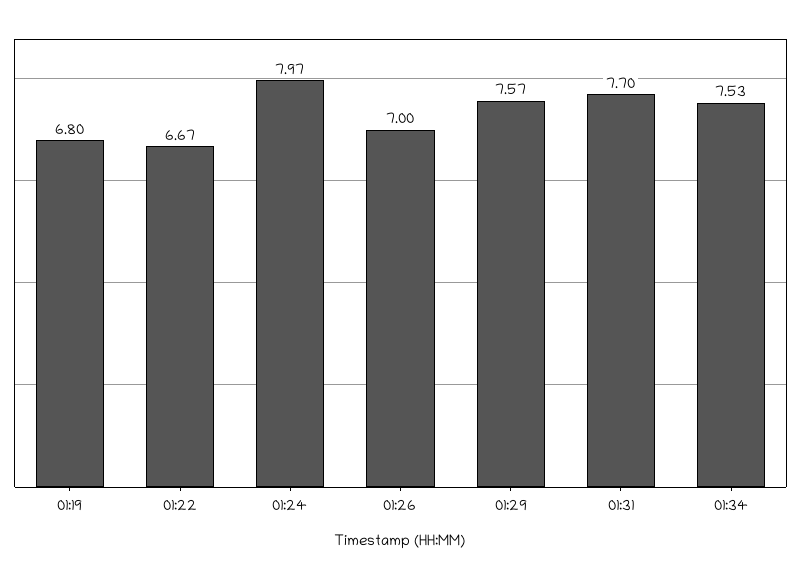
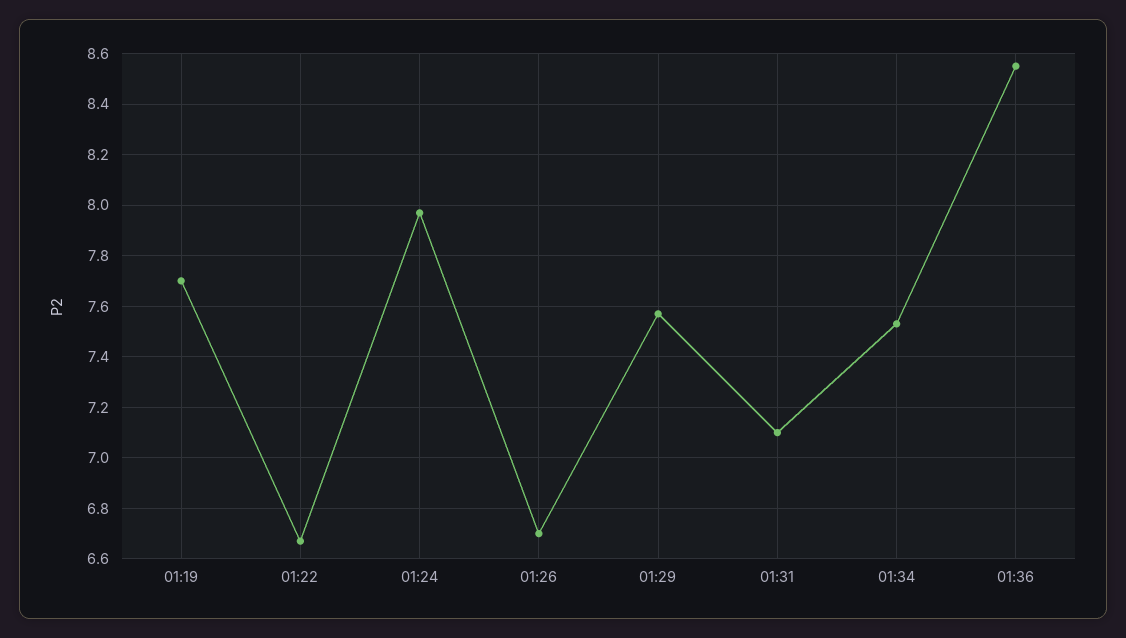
01:19: 6.8 -> 7.7
01:26: 7 -> 6.7
01:31: 7.7 -> 7.1
01:36: none -> 8.55

